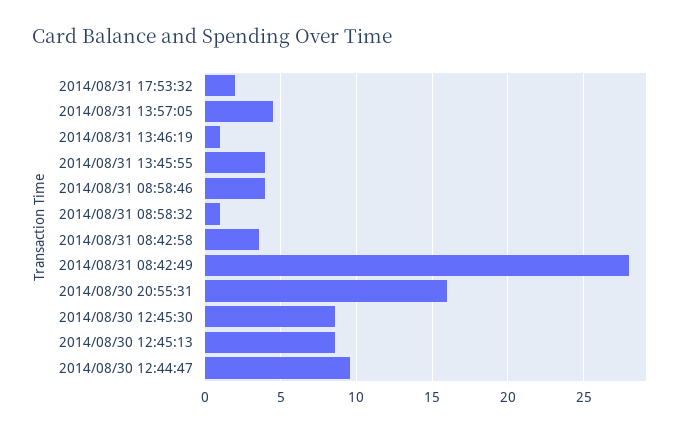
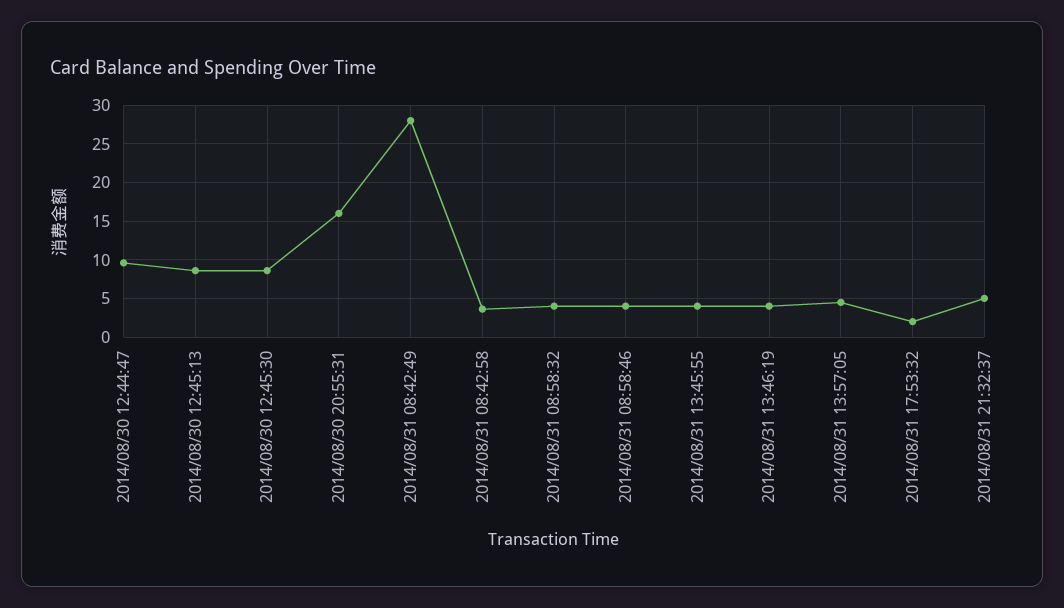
2014/08/31 13:46:19: 1 -> 4
2014/08/31 08:58:32: 1 -> 4
2014/08/31 21:32:37: none -> 5

